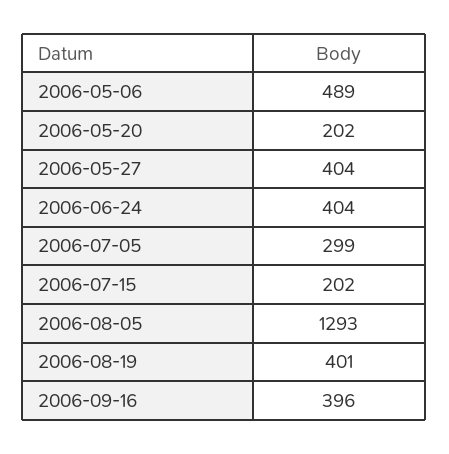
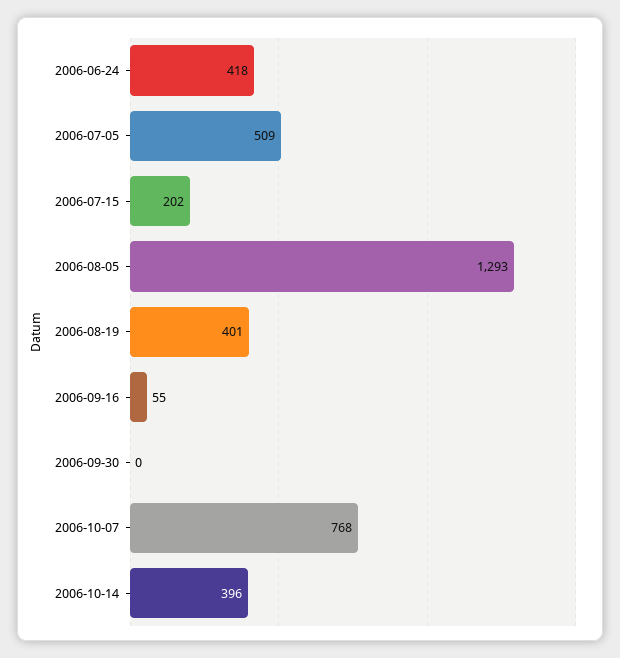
2006-05-06: 489 -> none
2006-05-20: 202 -> none
2006-05-27: 404 -> none
2006-06-24: 404 -> 418
2006-07-05: 299 -> 509
2006-09-16: 396 -> 55
2006-09-30: none -> 0
2006-10-07: none -> 768
2006-10-14: none -> 396

